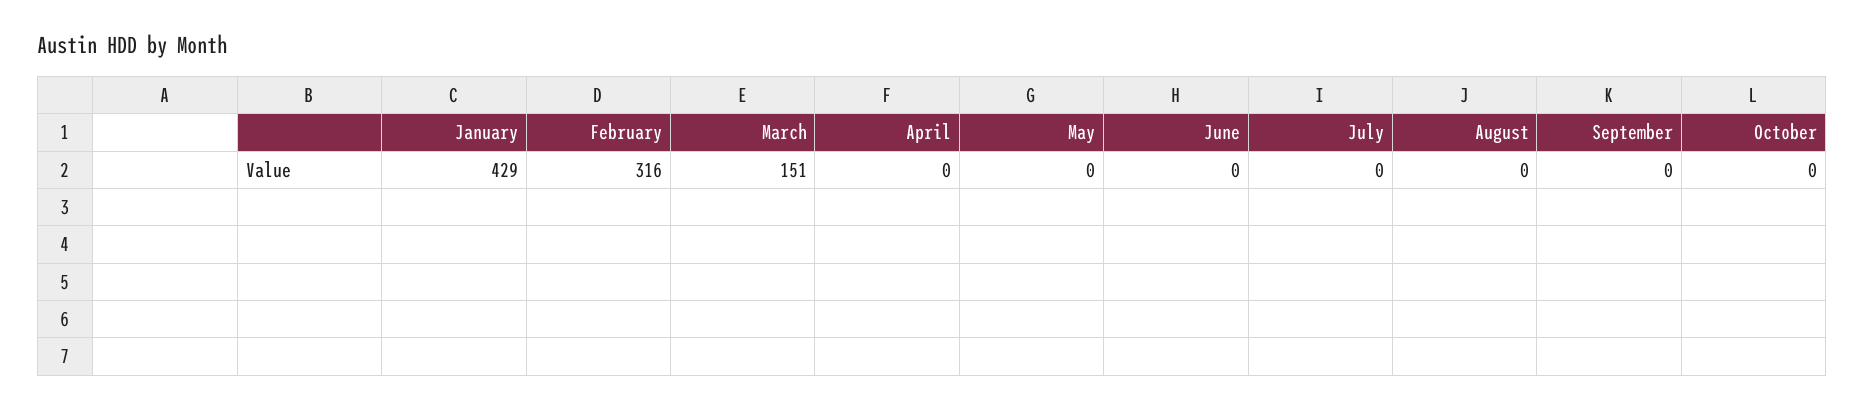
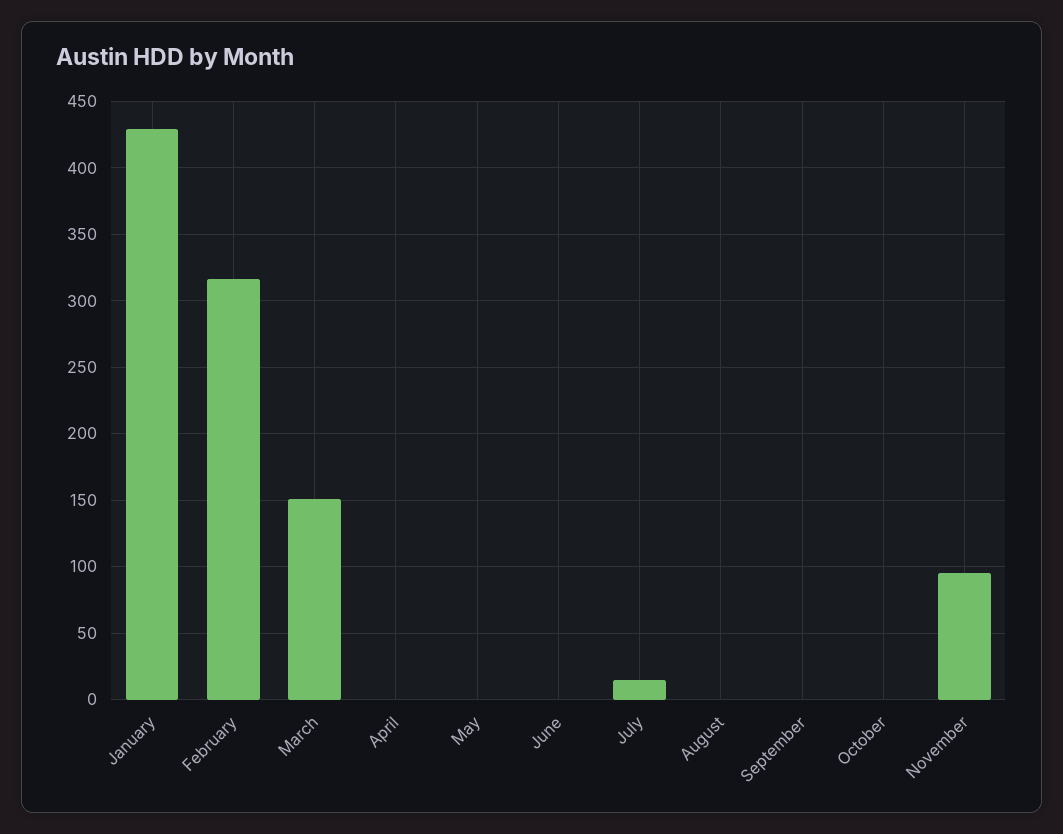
July: 0 -> 15
November: none -> 95

